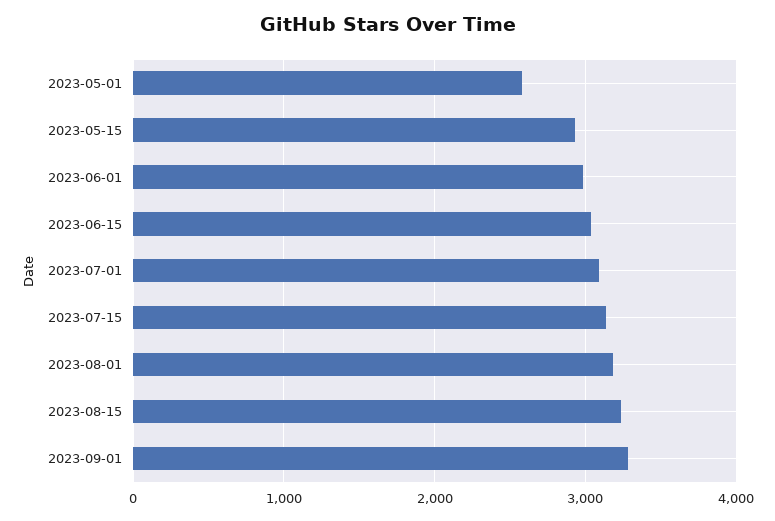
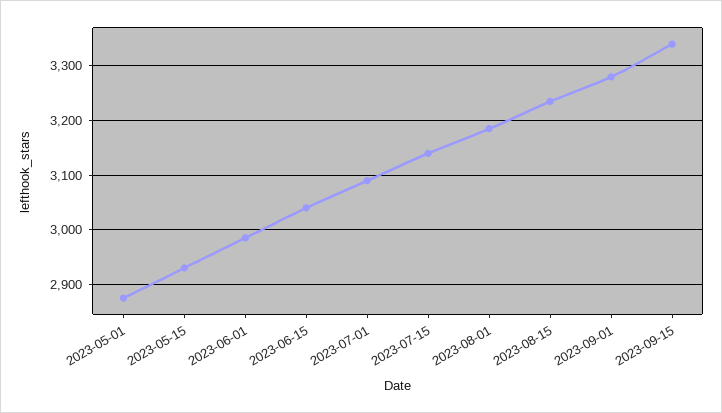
2023-05-01: 2600 -> 2880
2023-09-15: none -> 3340

